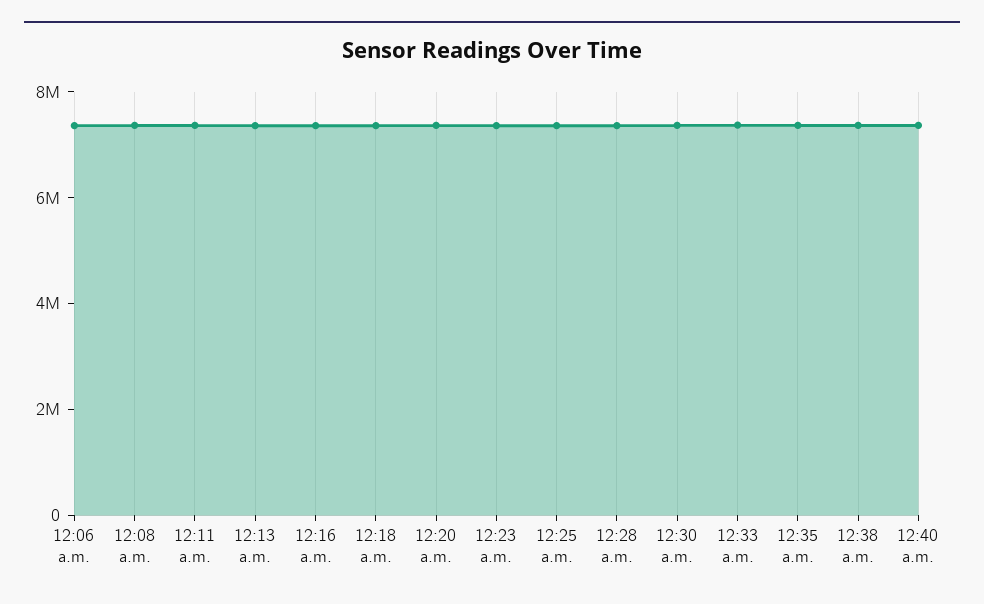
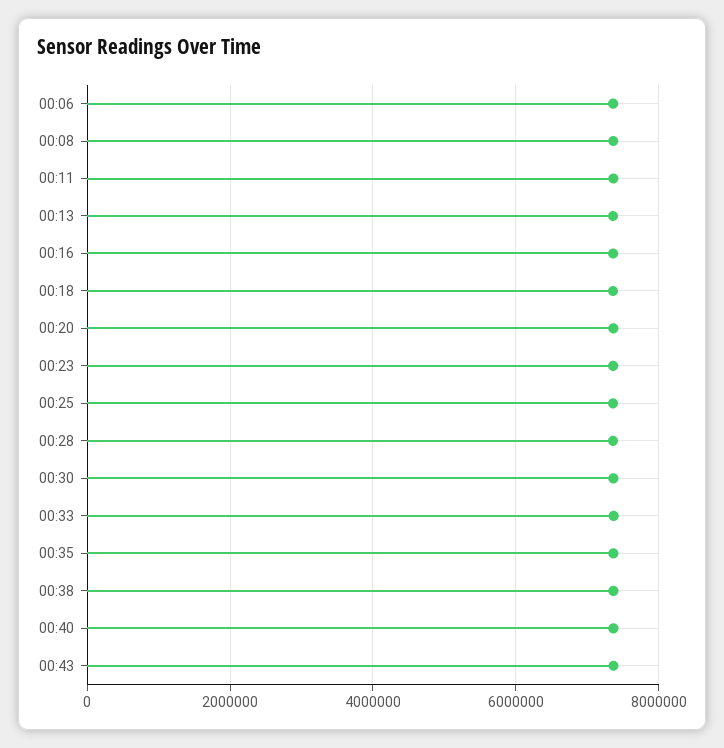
00:43: none -> 7400000

